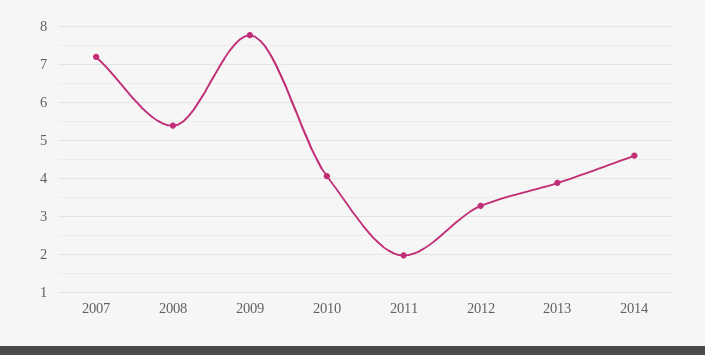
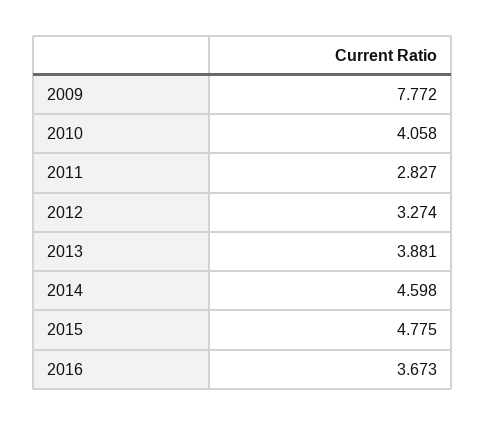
2007: 7.2 -> none
2008: 5.4 -> none
2011: 2 -> 2.827
2015: none -> 4.775
2016: none -> 3.673

